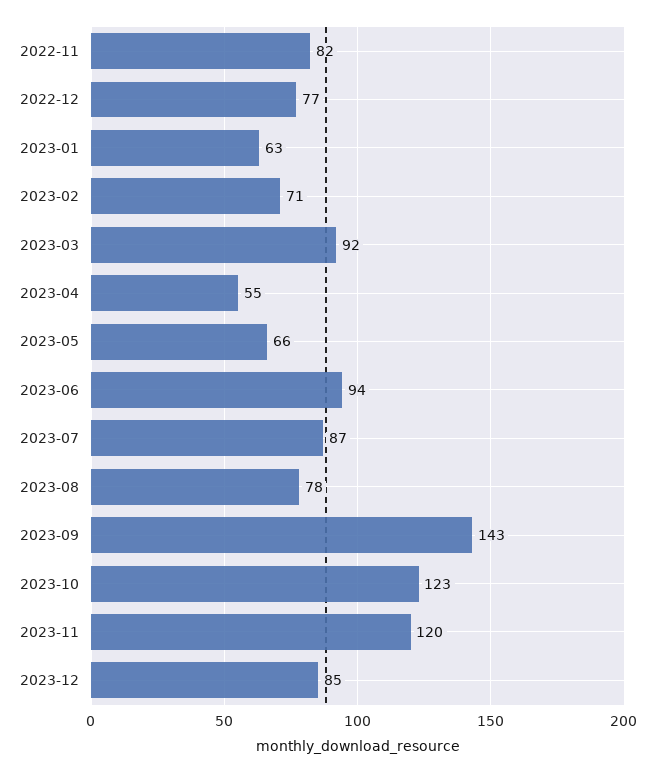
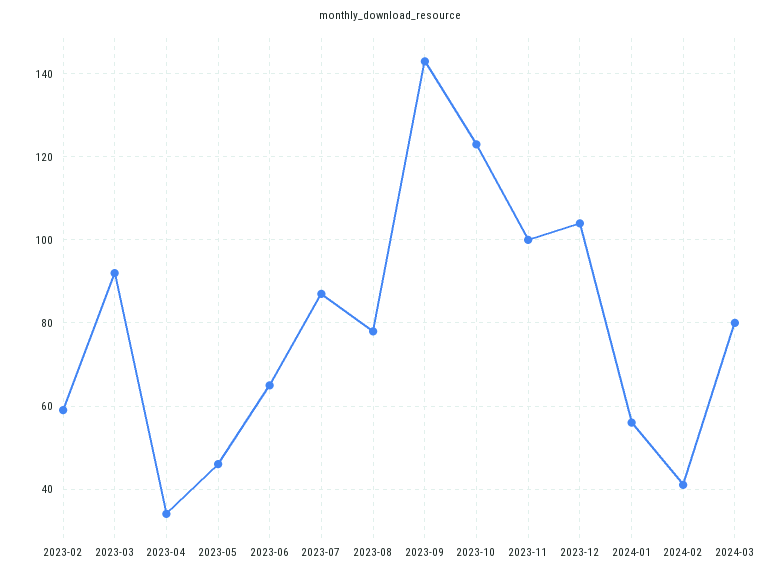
2022-11: 82 -> none
2022-12: 77 -> none
2023-01: 63 -> none
2023-02: 71 -> 60
2023-04: 55 -> 35
2023-05: 66 -> 45
2023-06: 94 -> 65
2023-11: 120 -> 100
2023-12: 85 -> 105
2024-01: none -> 55
2024-02: none -> 40
2024-03: none -> 80

